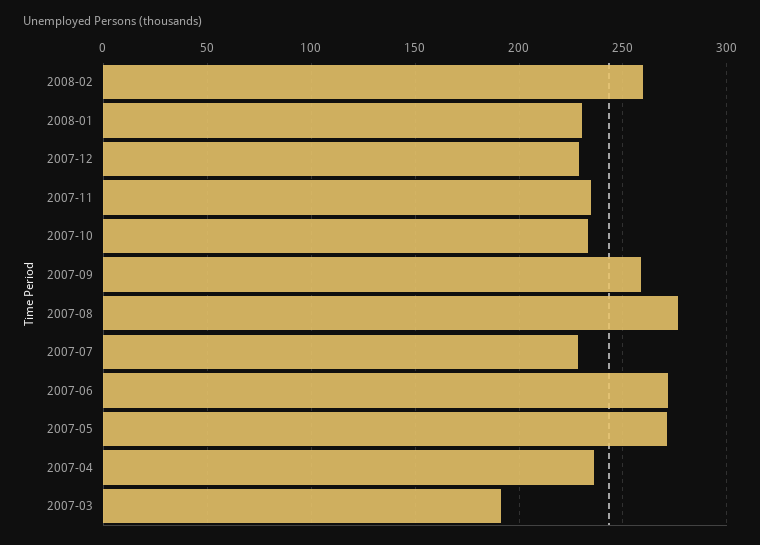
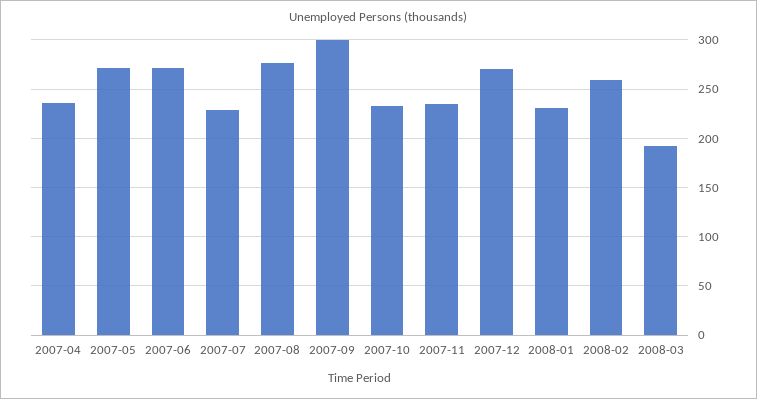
2007-12: 230 -> 270
2007-09: 260 -> 300
2007-03: 190 -> none
2008-03: none -> 190

